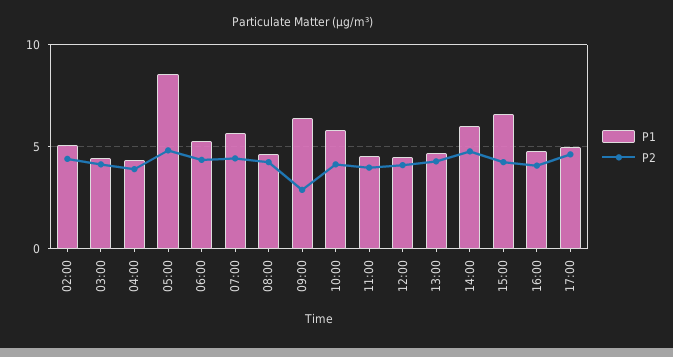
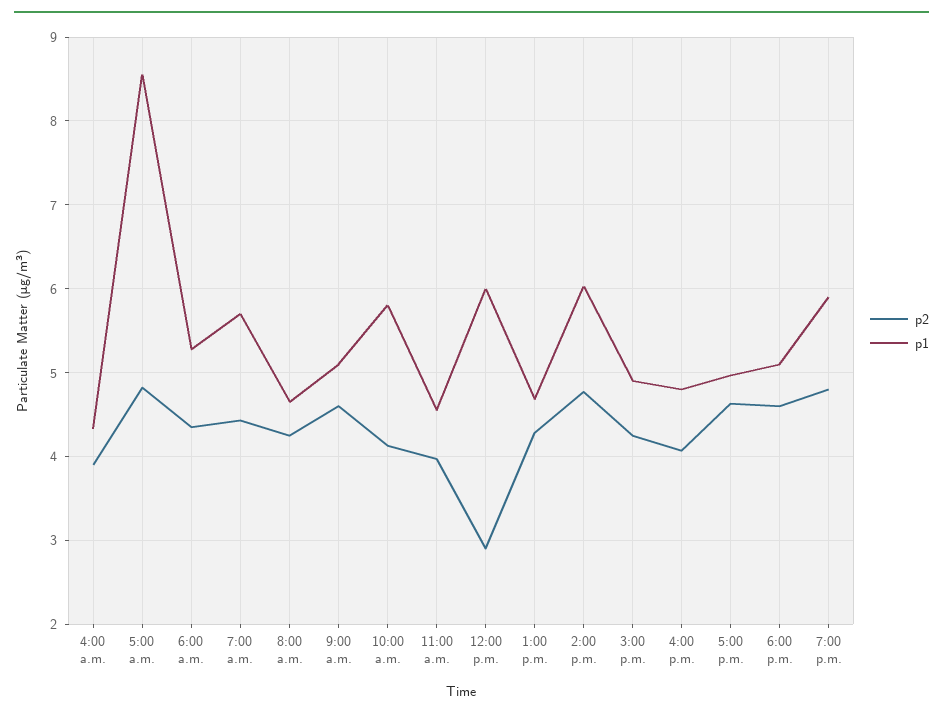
P1, 02:00: 5 -> none
P2, 02:00: 4.5 -> none
P1, 03:00: 4.5 -> none
P2, 03:00: 4 -> none
P1, 09:00: 6.5 -> 5.1
P2, 09:00: 3 -> 4.6
P1, 12:00: 4.5 -> 6
P2, 12:00: 4 -> 2.9
P1, 15:00: 6.5 -> 4.9
P2, 6:00 p.m.: none -> 4.6
P1, 6:00 p.m.: none -> 5.1
P2, 7:00 p.m.: none -> 4.8
P1, 7:00 p.m.: none -> 5.9

